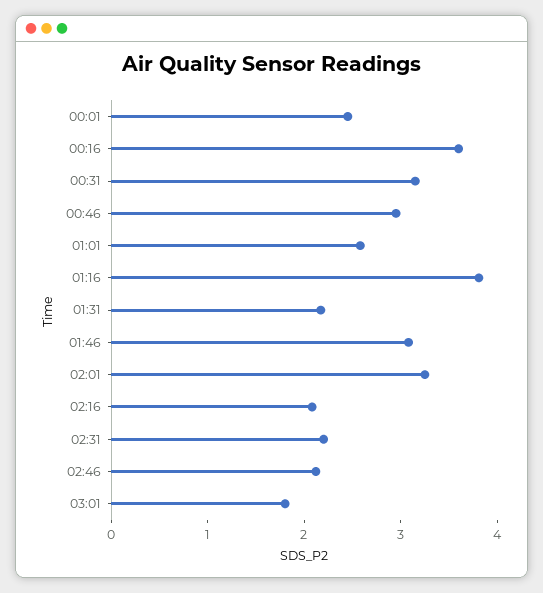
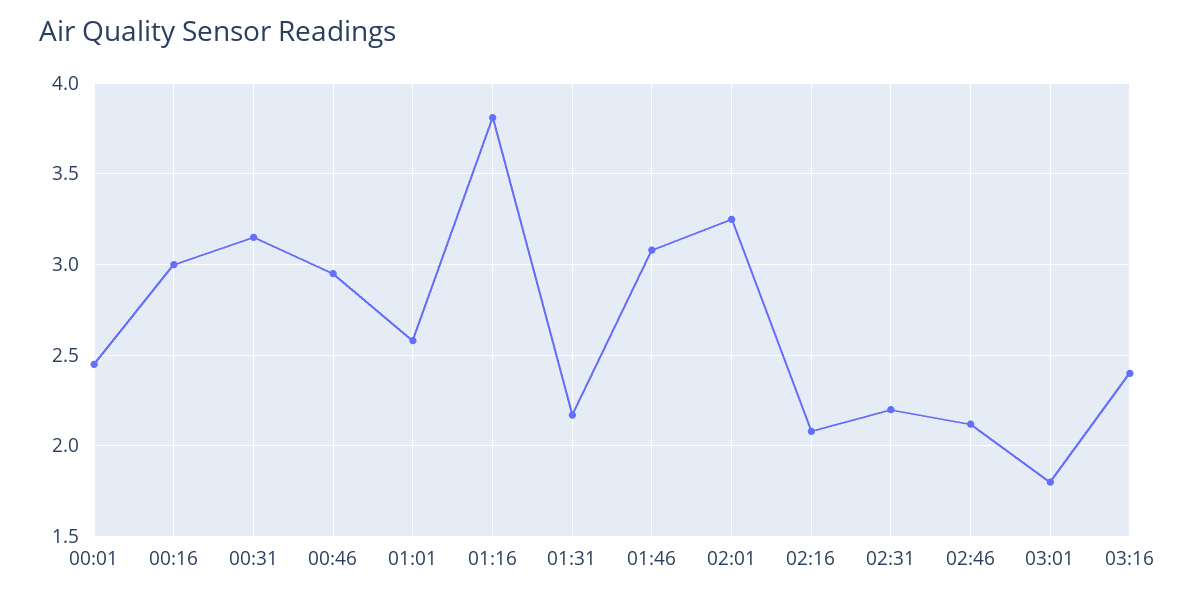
00:16: 3.6 -> 3
03:16: none -> 2.4

